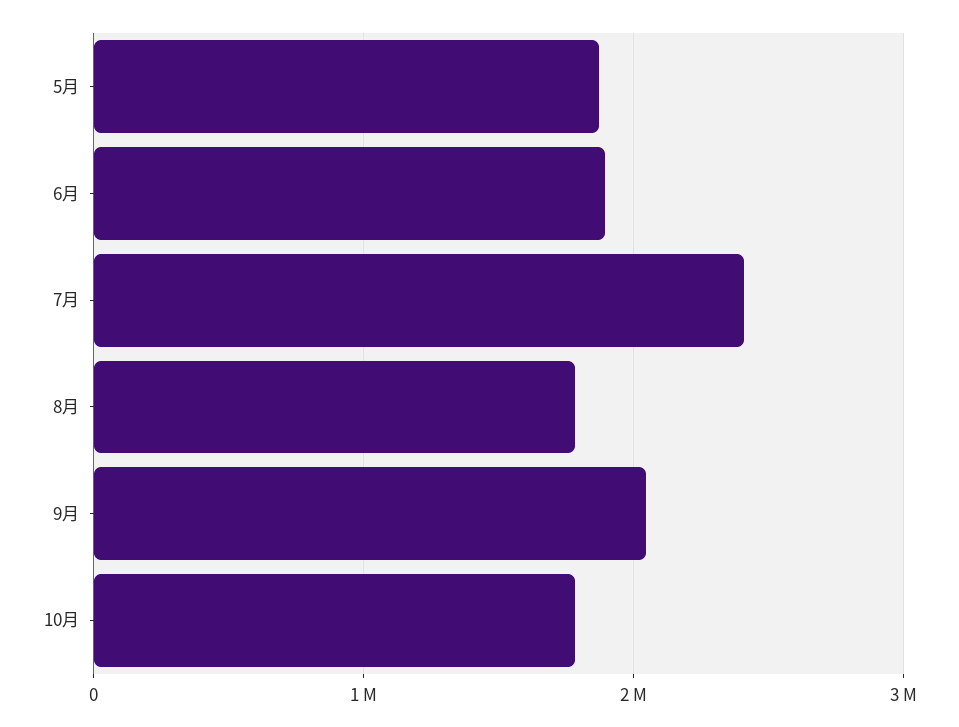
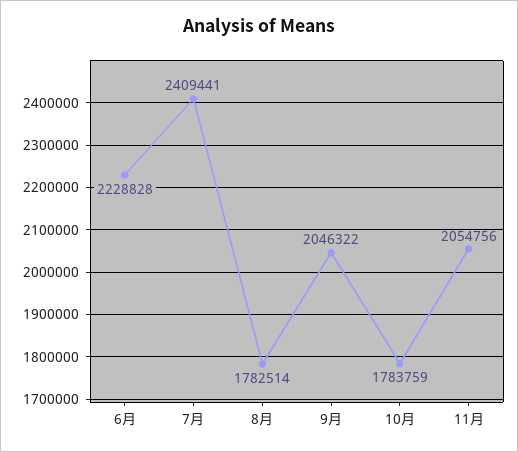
5月: 1900000 -> none
6月: 1900000 -> 2228828
11月: none -> 2054756

